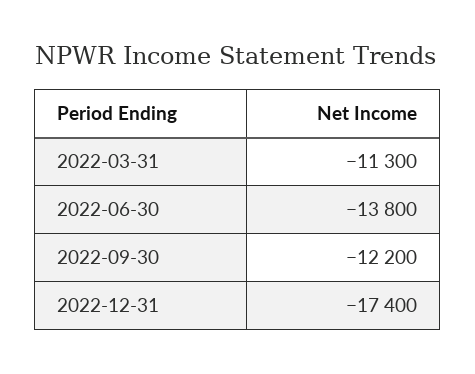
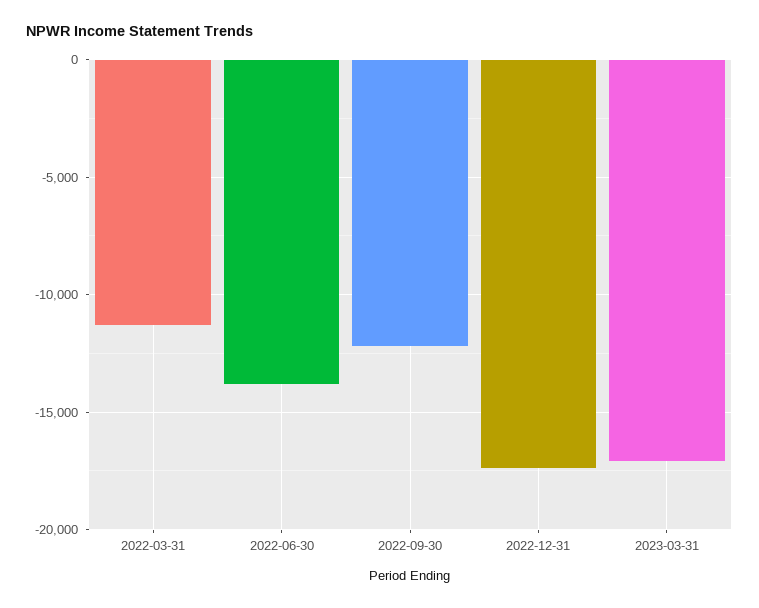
2023-03-31: none -> -17000

